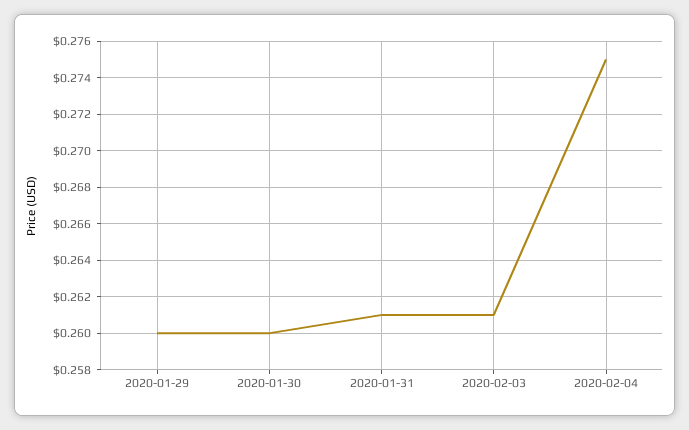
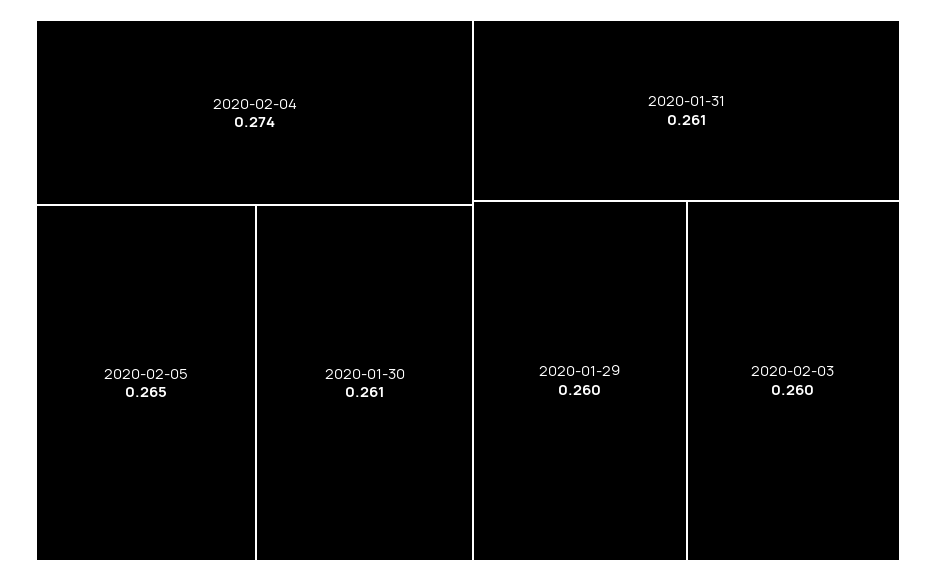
2020-01-30: 0.26 -> 0.261
2020-02-03: 0.261 -> 0.26
2020-02-04: 0.275 -> 0.274
2020-02-05: none -> 0.265

